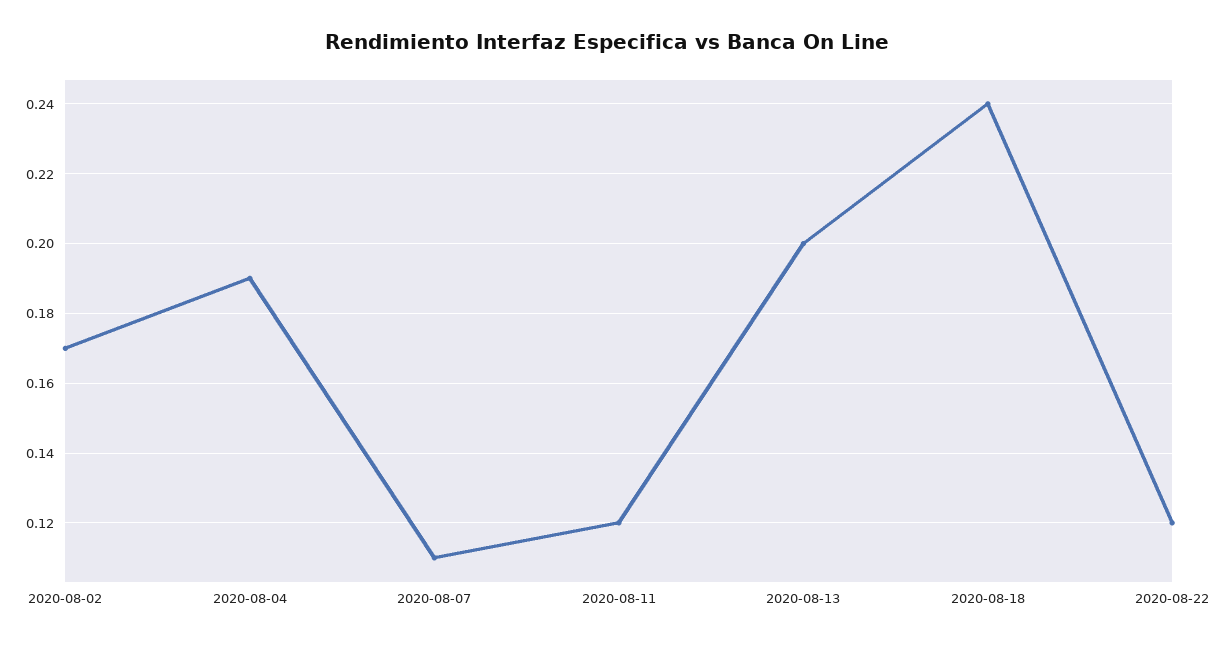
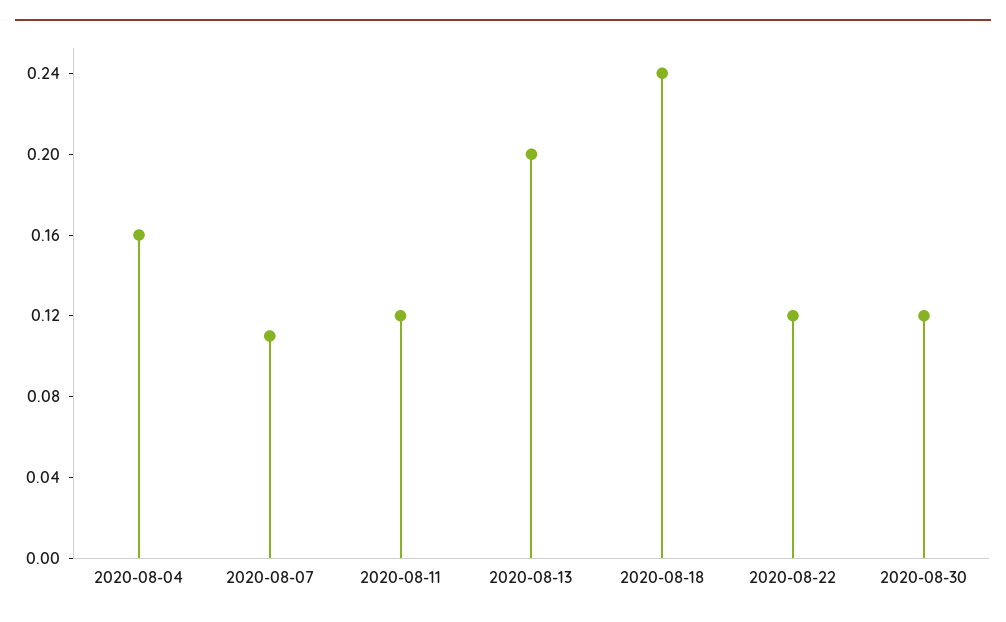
2020-08-02: 0.17 -> none
2020-08-04: 0.19 -> 0.16
2020-08-30: none -> 0.12

